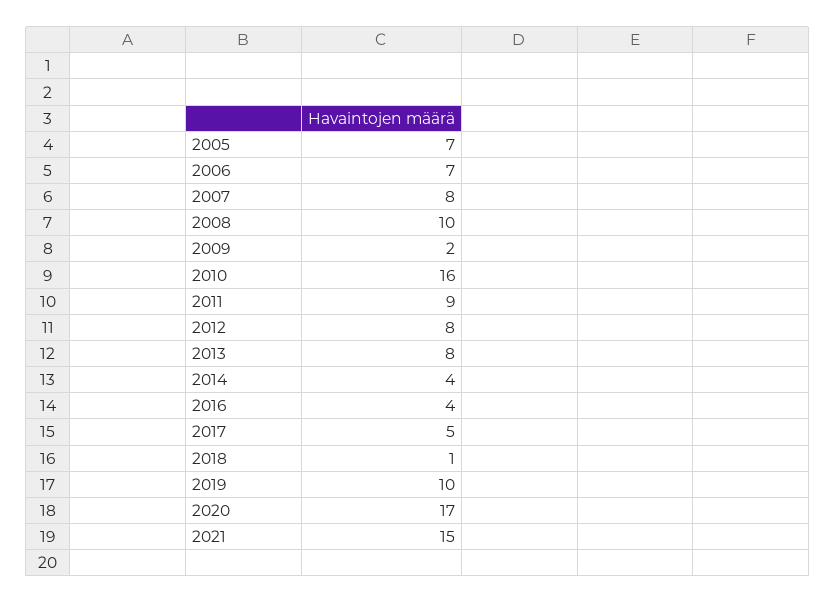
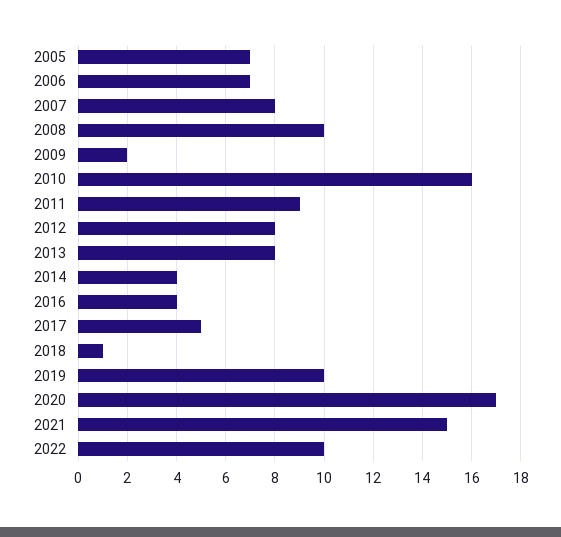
2022: none -> 10

